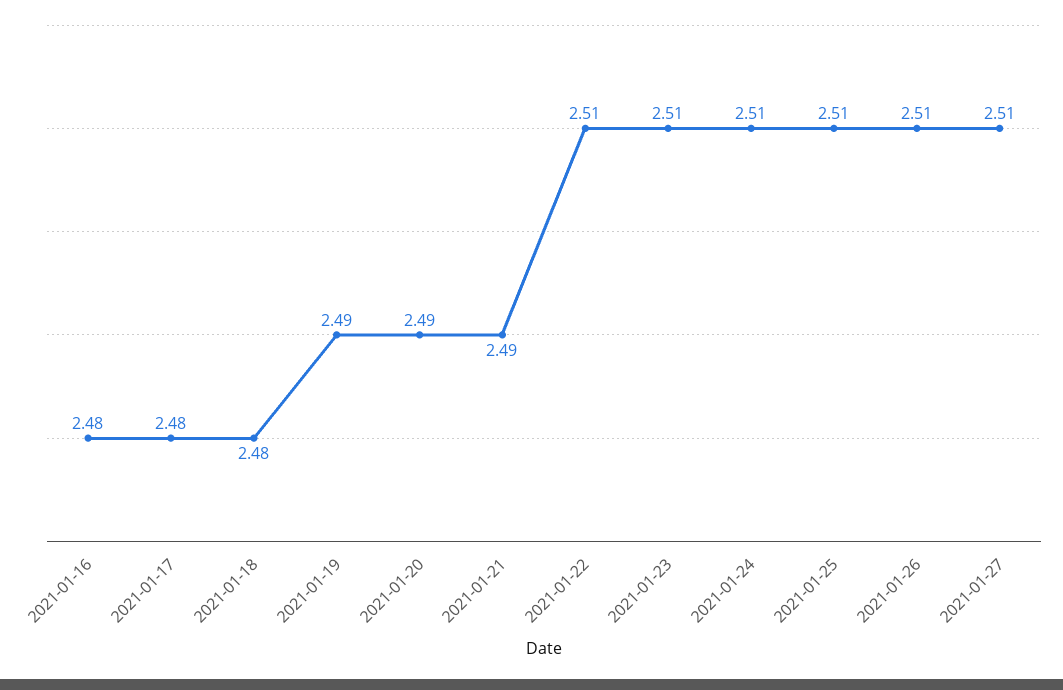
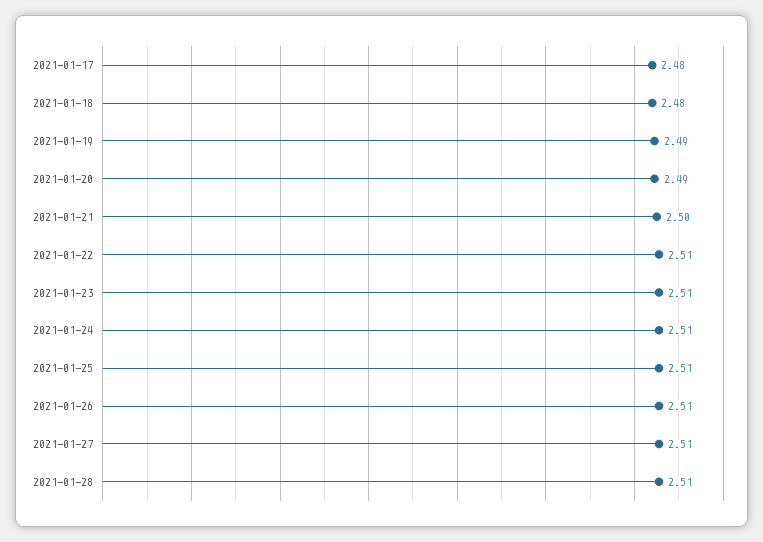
2021-01-16: 2.48 -> none
2021-01-21: 2.49 -> 2.5
2021-01-28: none -> 2.51

